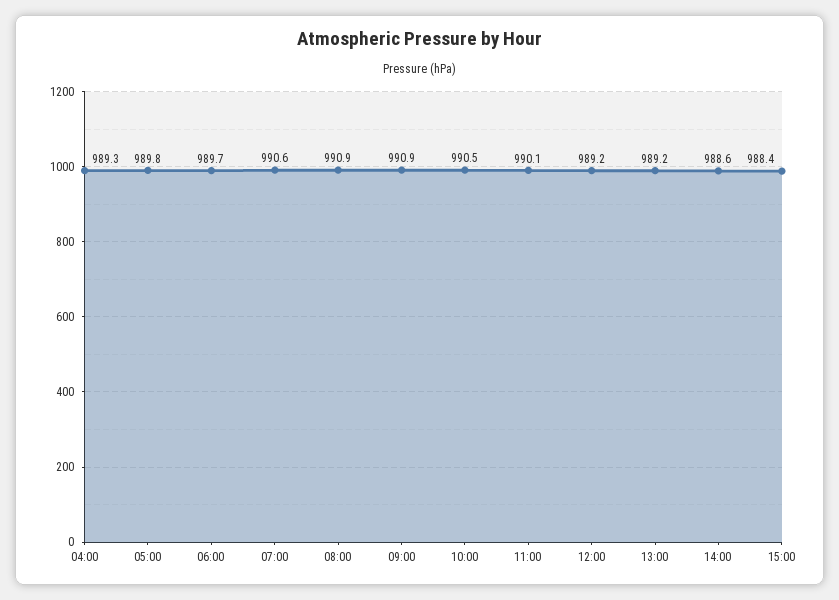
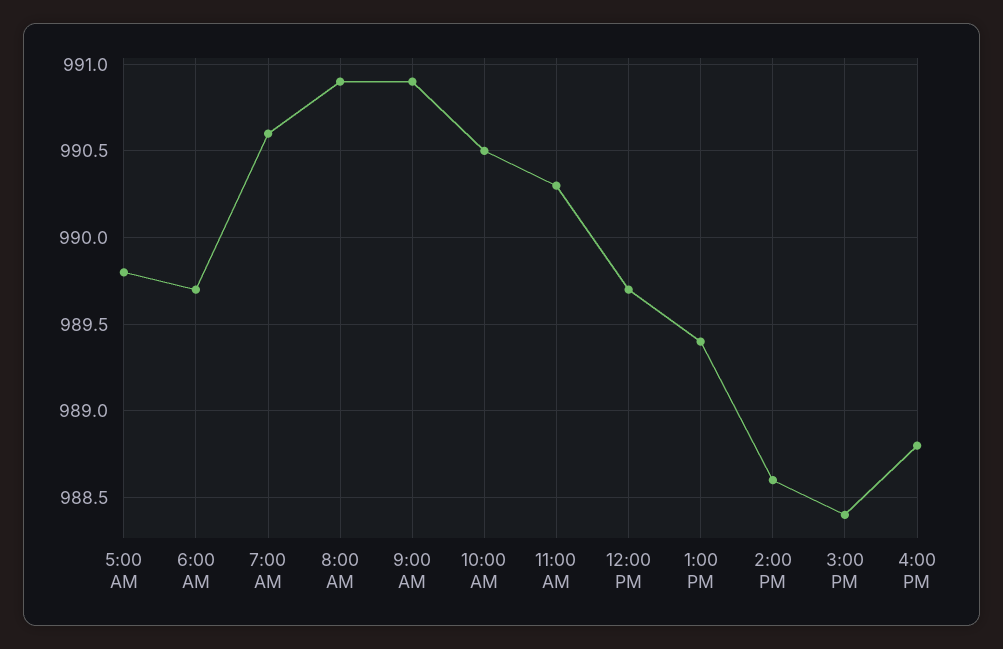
04:00: 989.3 -> none
11:00: 990.1 -> 990.3
12:00: 989.2 -> 989.7
13:00: 989.2 -> 989.4
4:00 PM: none -> 988.8

